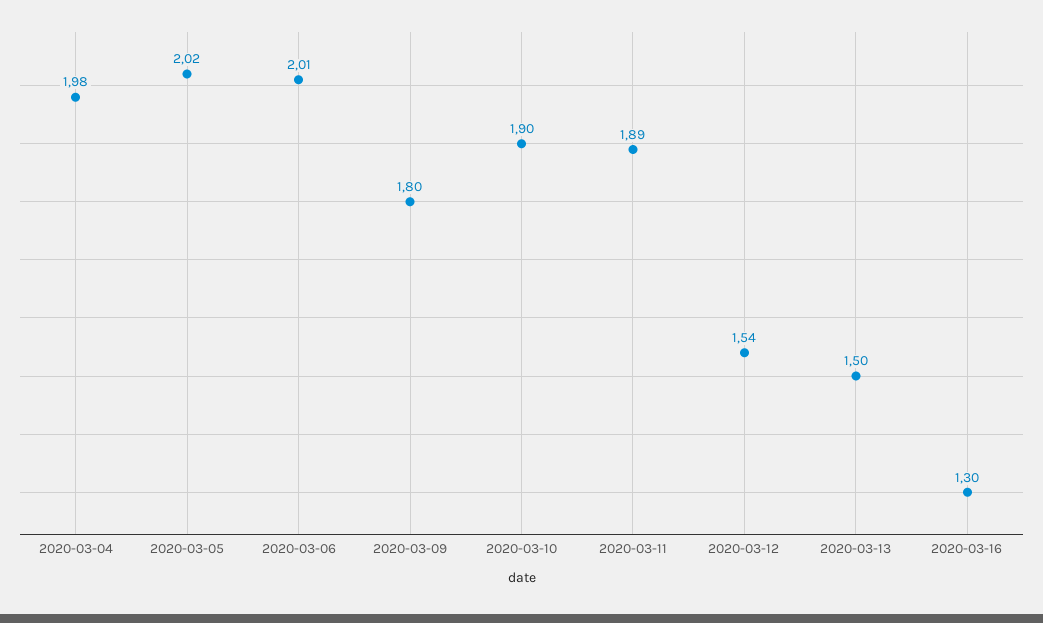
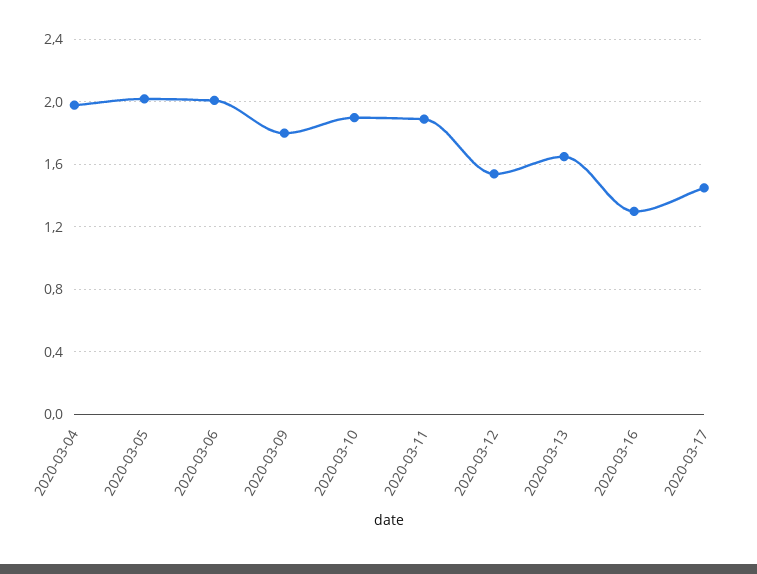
2020-03-13: 1.5 -> 1.65
2020-03-17: none -> 1.45

